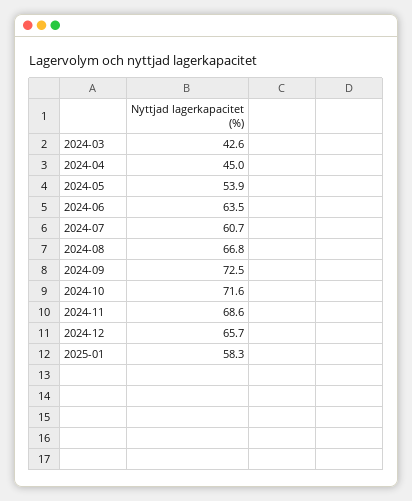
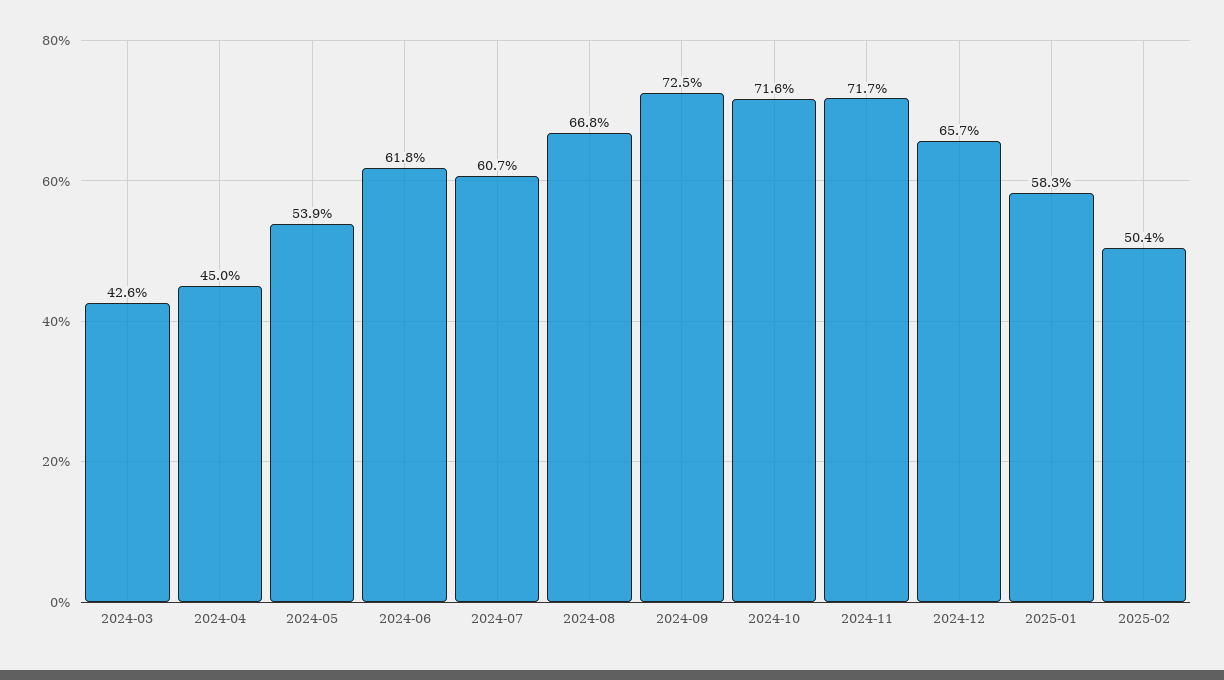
2024-06: 63.5 -> 61.8
2024-11: 68.6 -> 71.7
2025-02: none -> 50.4

